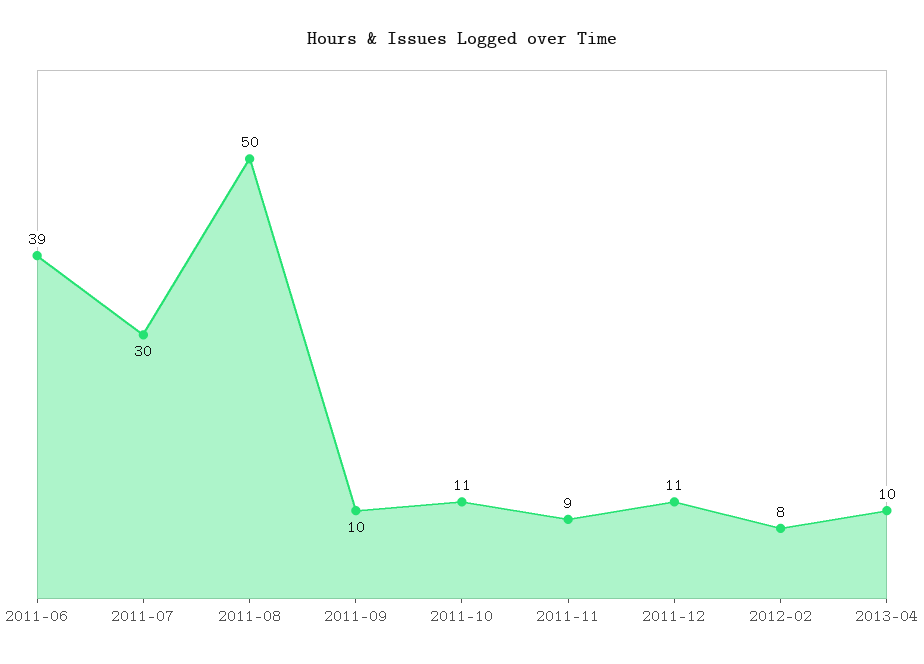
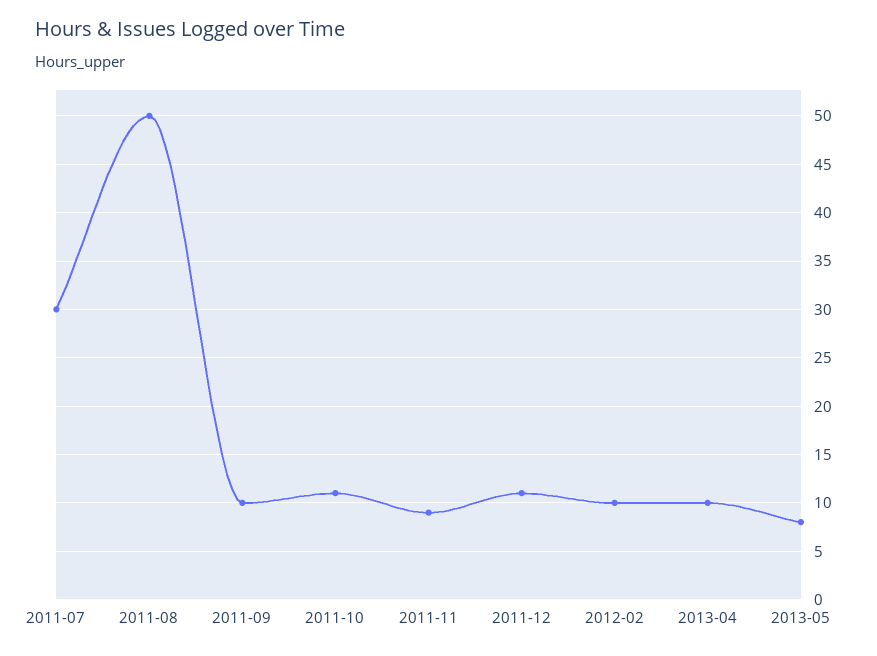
2011-06: 39 -> none
2012-02: 8 -> 10
2013-05: none -> 8

